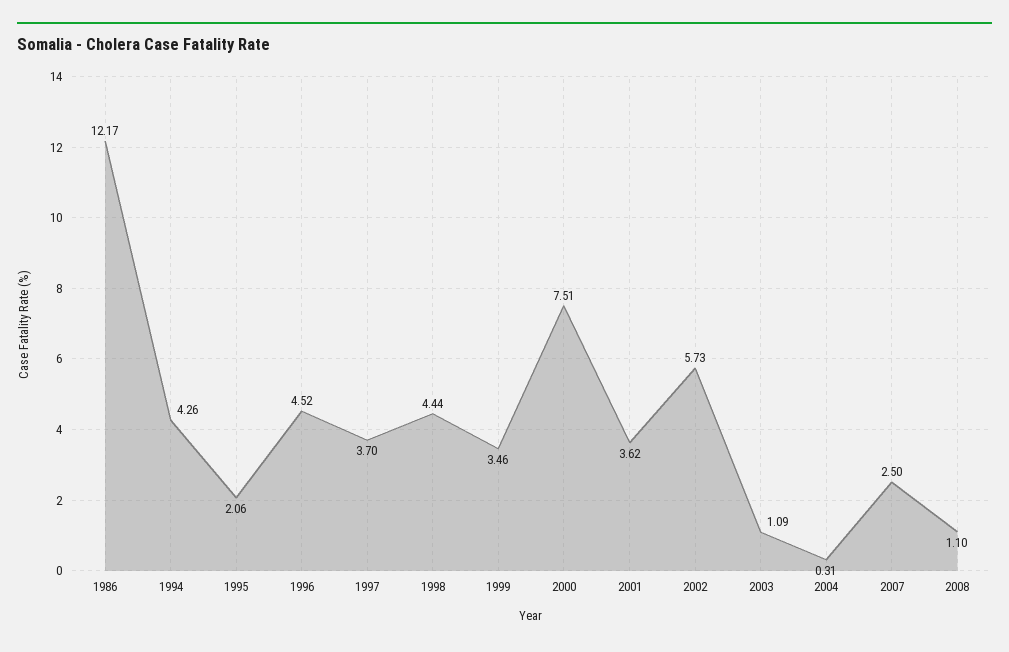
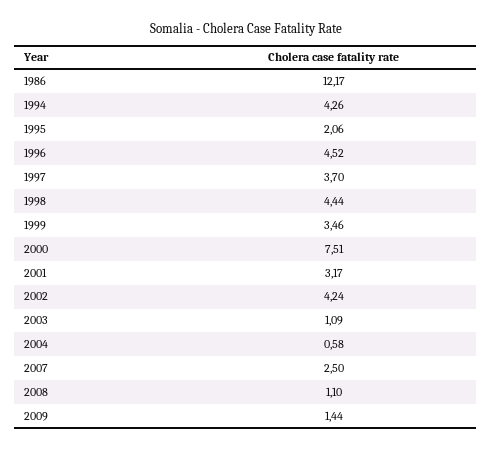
2001: 3.62 -> 3.17
2002: 5.73 -> 4.24
2004: 0.31 -> 0.58
2009: none -> 1.44

